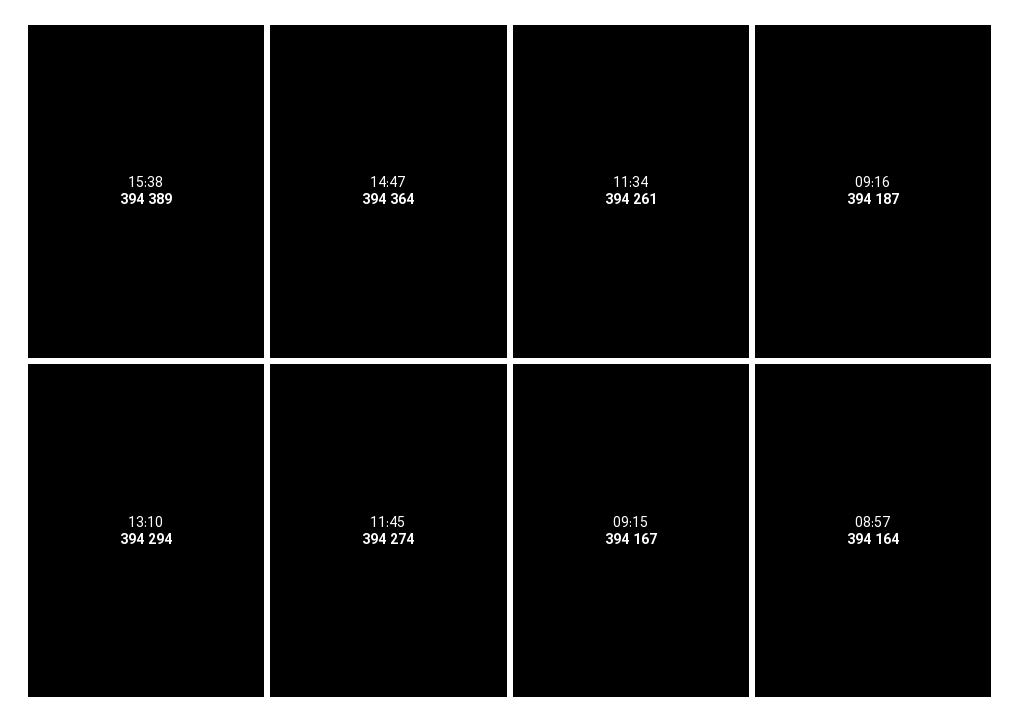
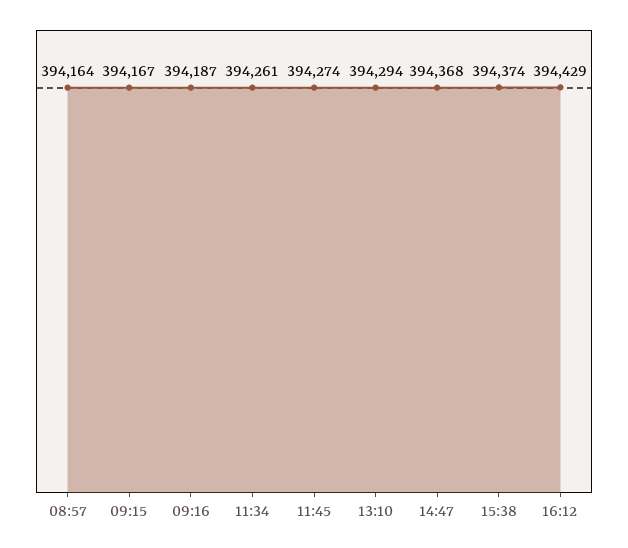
15:38: 394389 -> 394374
14:47: 394364 -> 394368
16:12: none -> 394429

